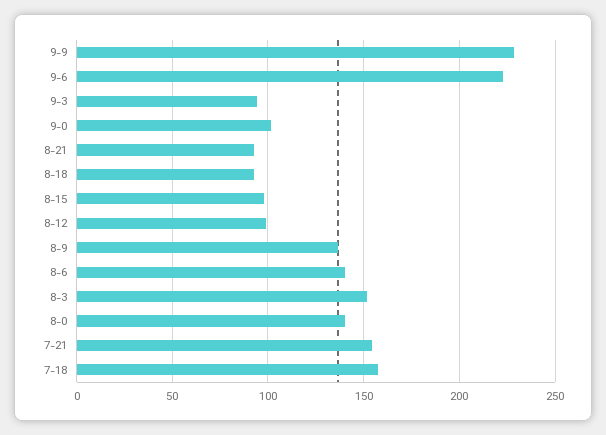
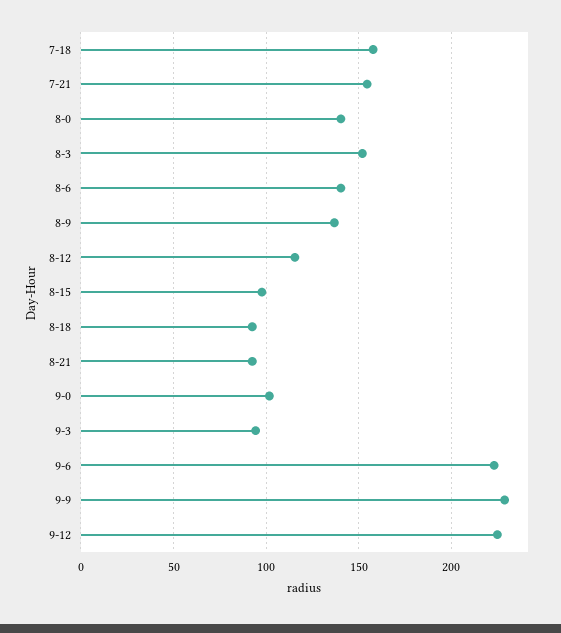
8-12: 100 -> 115
9-12: none -> 225

